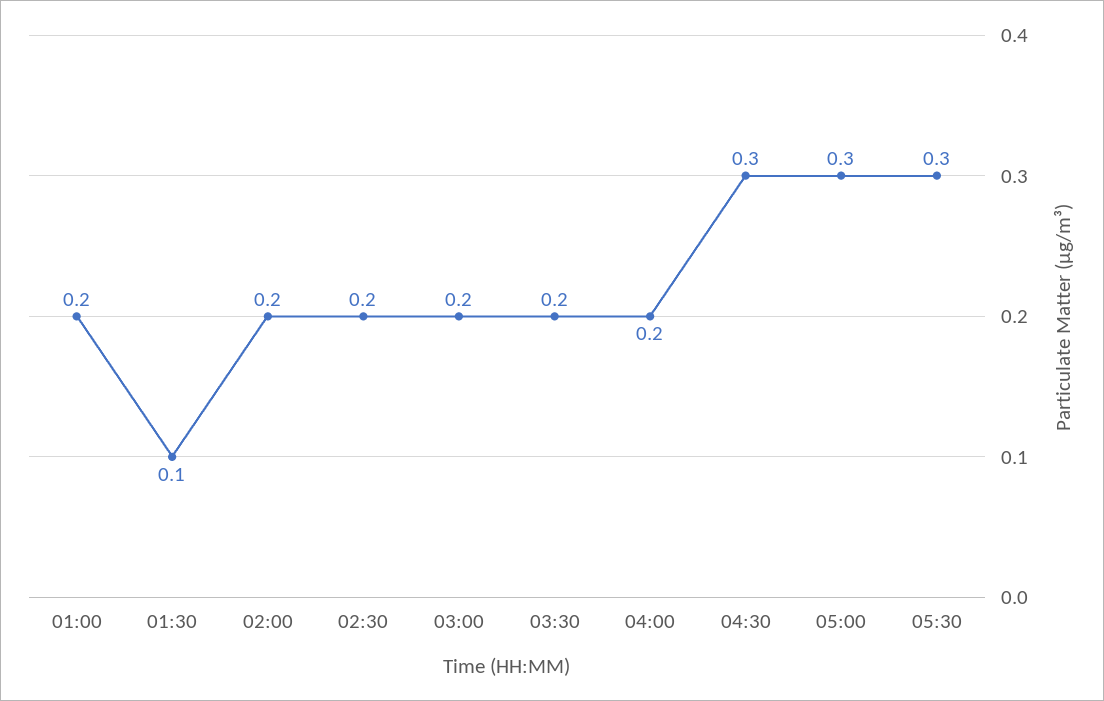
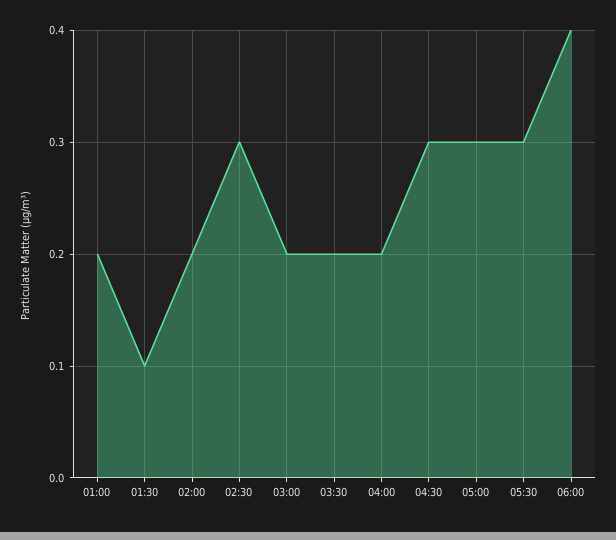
02:30: 0.2 -> 0.3
06:00: none -> 0.4

